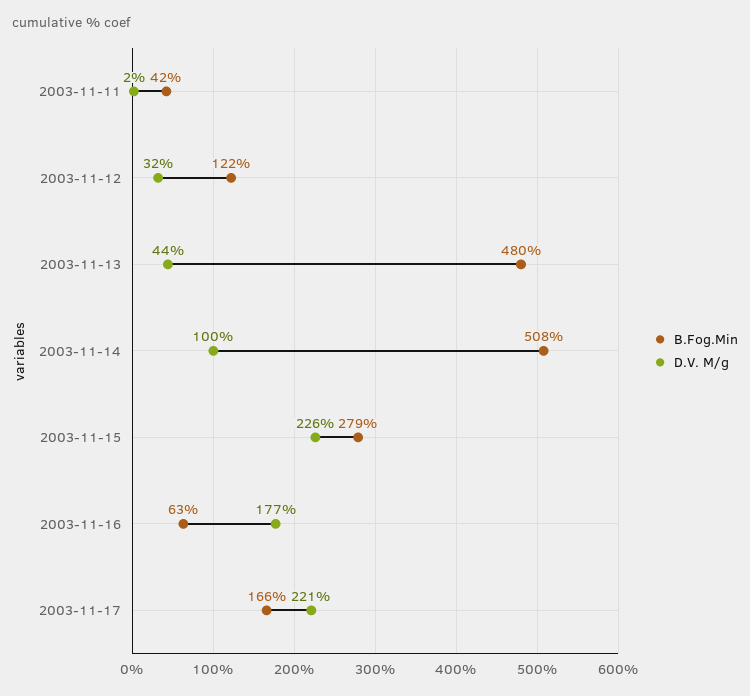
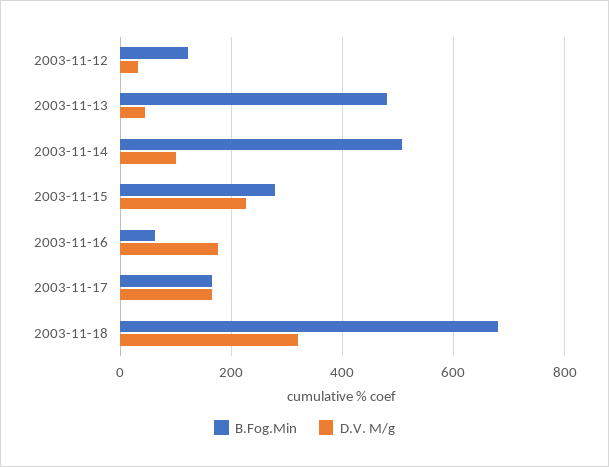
B.Fog.Min, 2003-11-11: 42 -> none
D.V. M/g, 2003-11-11: 2 -> none
D.V. M/g, 2003-11-17: 221 -> 160
B.Fog.Min, 2003-11-18: none -> 680
D.V. M/g, 2003-11-18: none -> 320

